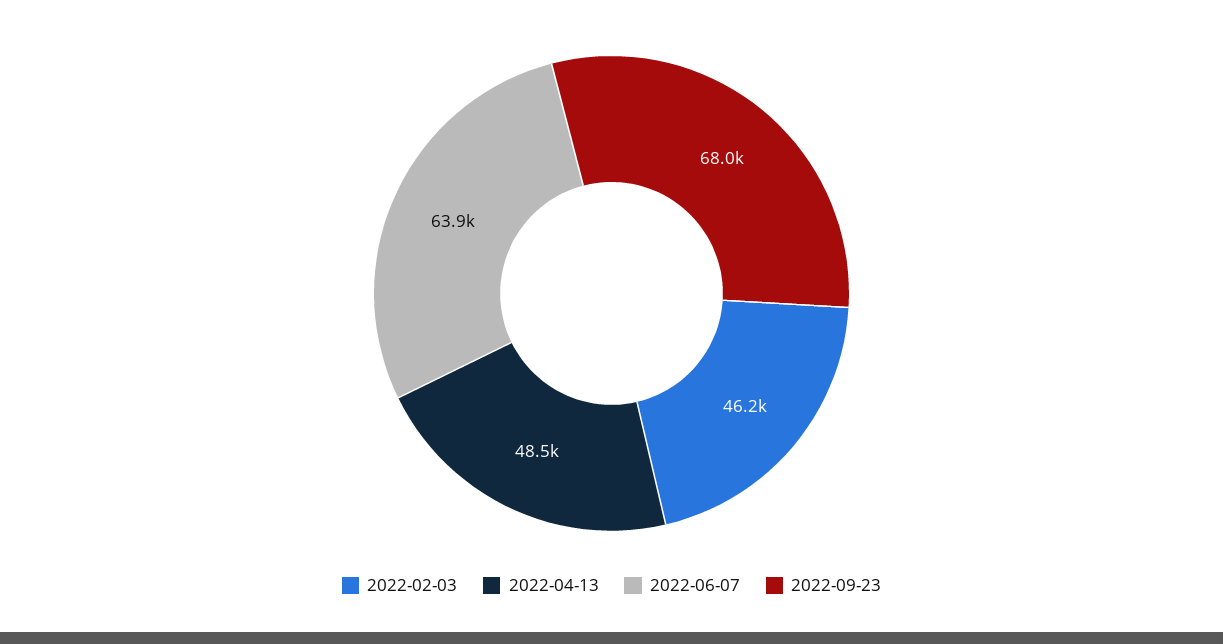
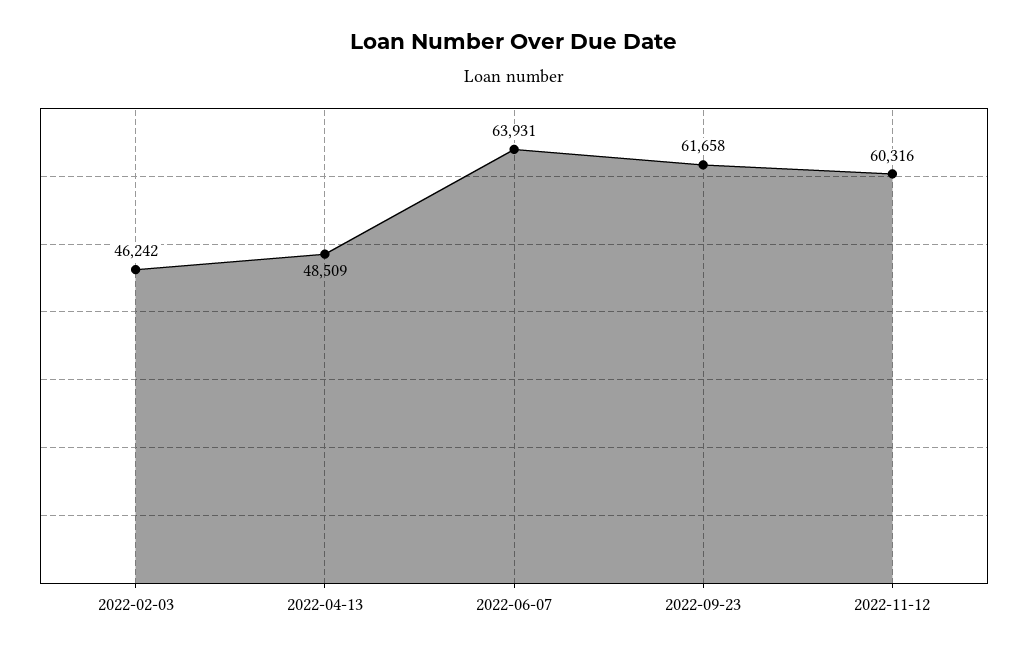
2022-09-23: 68000 -> 61658
2022-11-12: none -> 60316

